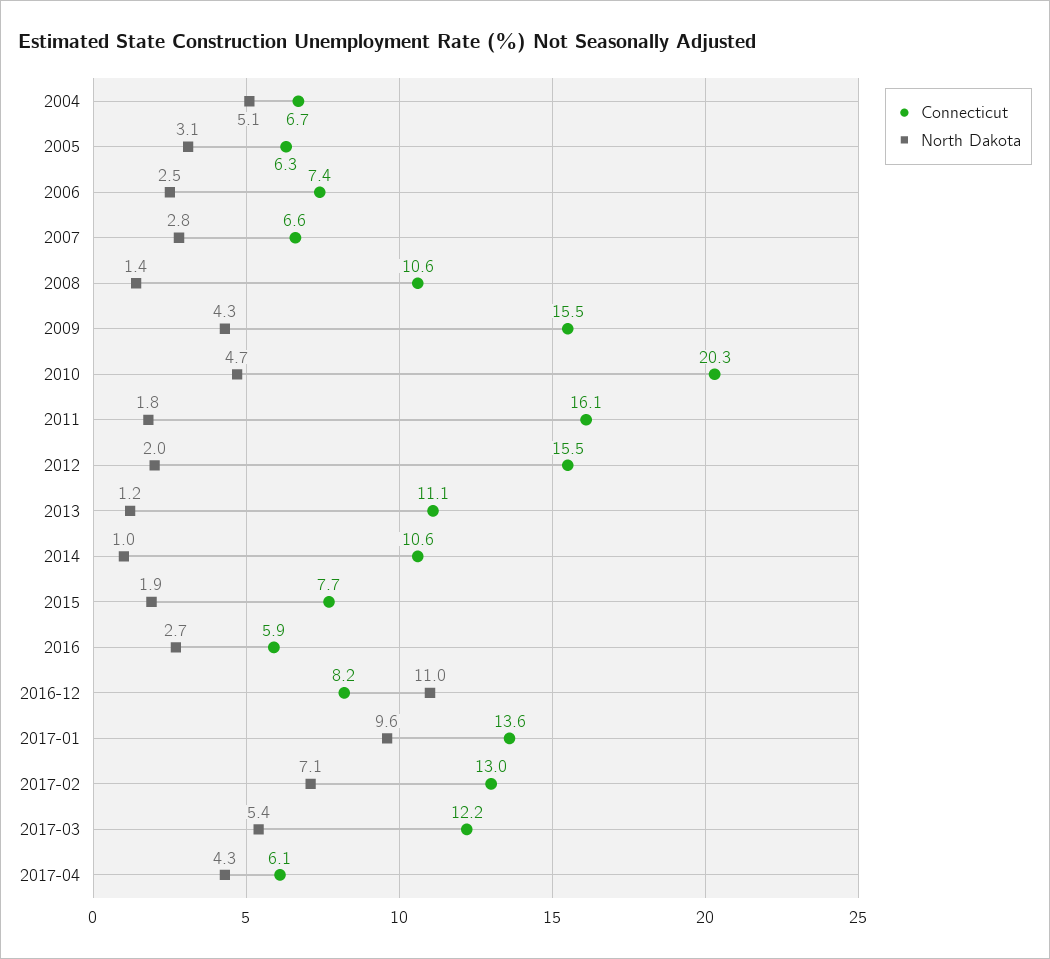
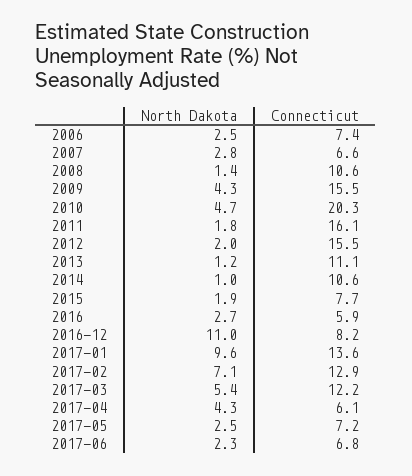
Connecticut, 2004: 6.7 -> none
North Dakota, 2004: 5.1 -> none
Connecticut, 2005: 6.3 -> none
North Dakota, 2005: 3.1 -> none
Connecticut, 2017-02: 13 -> 12.9
North Dakota, 2017-05: none -> 2.5
Connecticut, 2017-05: none -> 7.2
North Dakota, 2017-06: none -> 2.3
Connecticut, 2017-06: none -> 6.8

